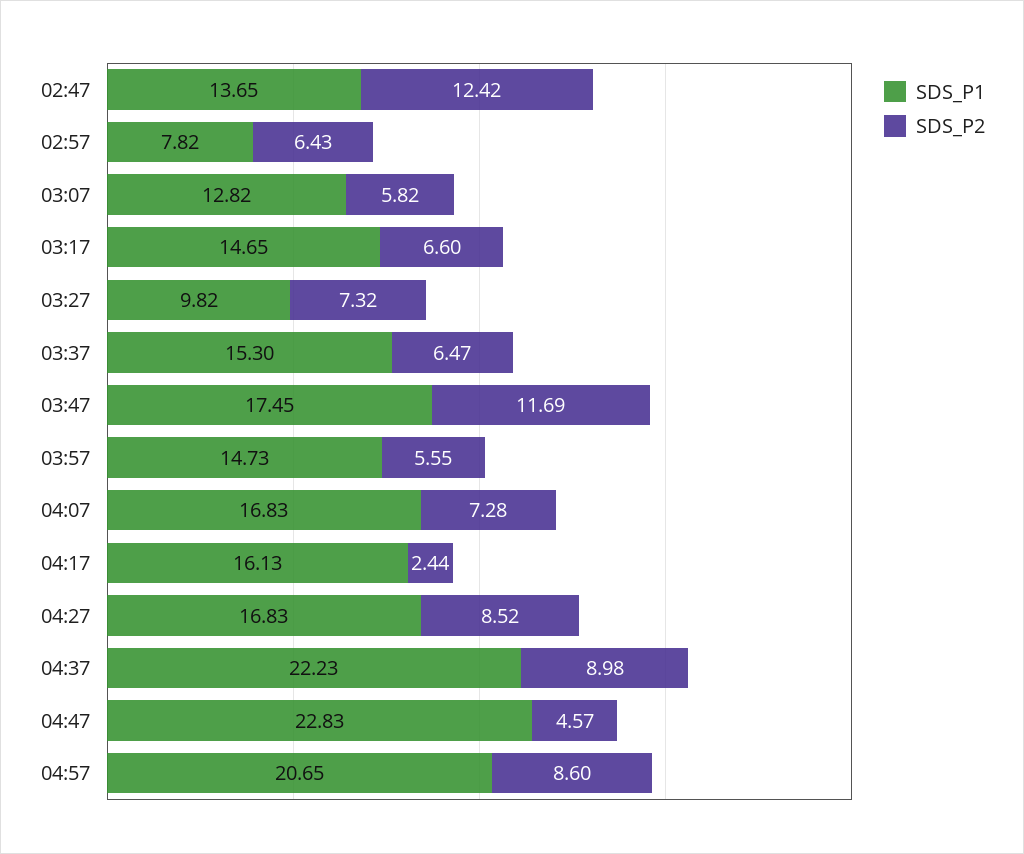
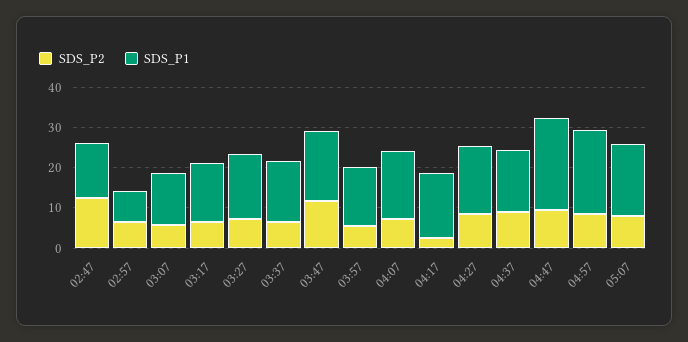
SDS_P1, 03:27: 9.82 -> 16
SDS_P1, 04:37: 22.23 -> 16
SDS_P2, 04:47: 4.57 -> 10
SDS_P2, 05:07: none -> 8
SDS_P1, 05:07: none -> 18

